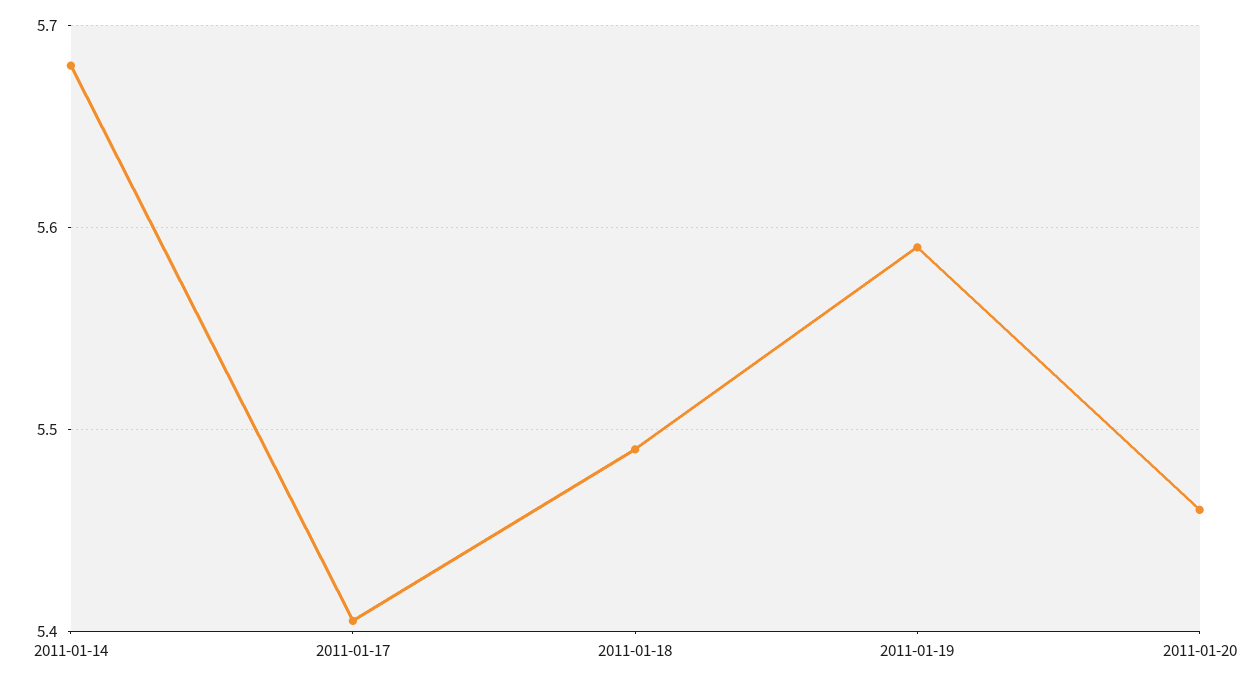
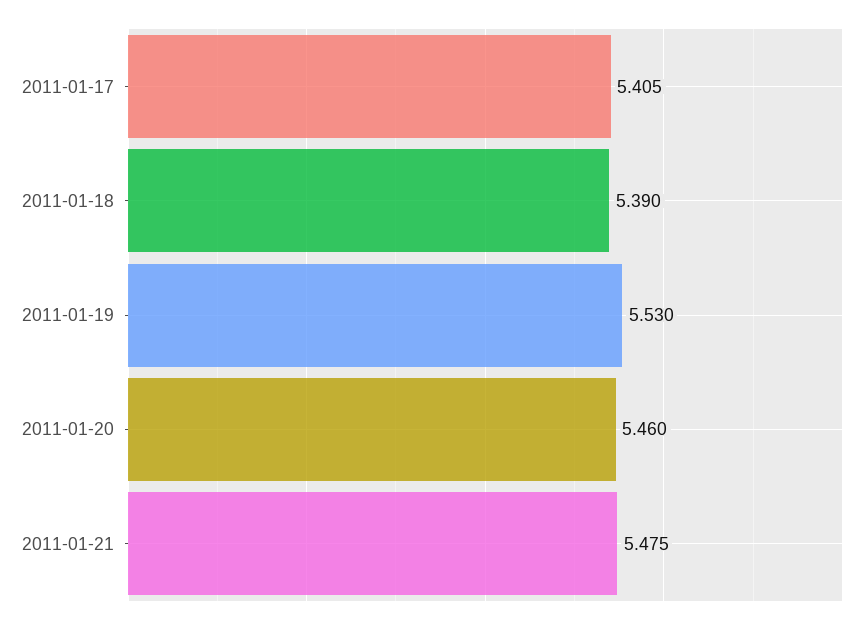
2011-01-14: 5.68 -> none
2011-01-18: 5.49 -> 5.39
2011-01-19: 5.59 -> 5.53
2011-01-21: none -> 5.475

